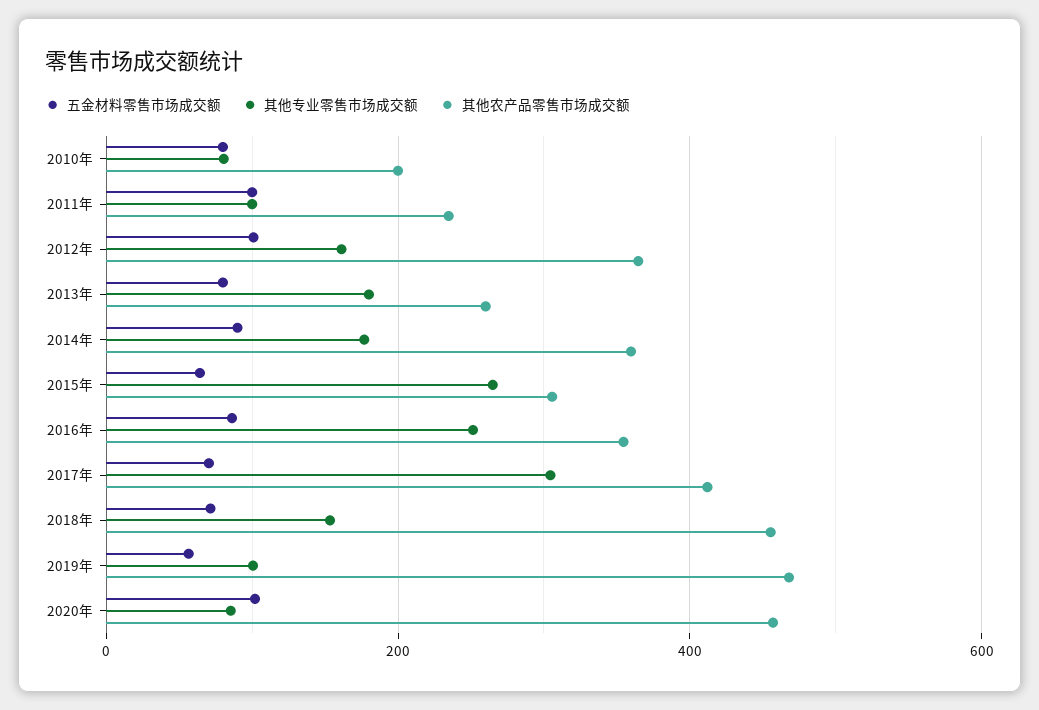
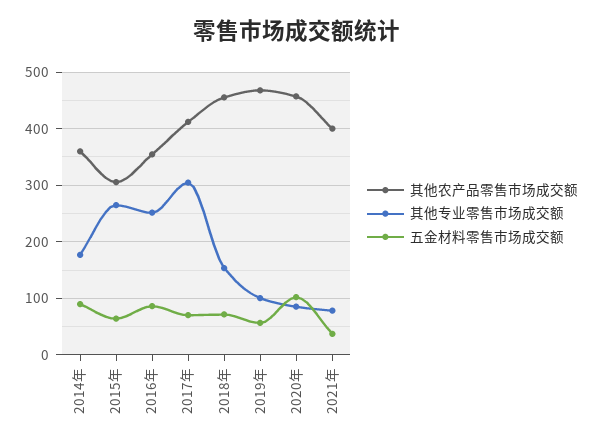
五金材料零售市场成交额, 2010年: 80 -> none
其他专业零售市场成交额, 2010年: 80 -> none
其他农产品零售市场成交额, 2010年: 200 -> none
五金材料零售市场成交额, 2011年: 100 -> none
其他专业零售市场成交额, 2011年: 100 -> none
其他农产品零售市场成交额, 2011年: 240 -> none
五金材料零售市场成交额, 2012年: 100 -> none
其他专业零售市场成交额, 2012年: 160 -> none
其他农产品零售市场成交额, 2012年: 360 -> none
五金材料零售市场成交额, 2013年: 80 -> none
其他专业零售市场成交额, 2013年: 180 -> none
其他农产品零售市场成交额, 2013年: 260 -> none
其他农产品零售市场成交额, 2021年: none -> 400
其他专业零售市场成交额, 2021年: none -> 80
五金材料零售市场成交额, 2021年: none -> 40

